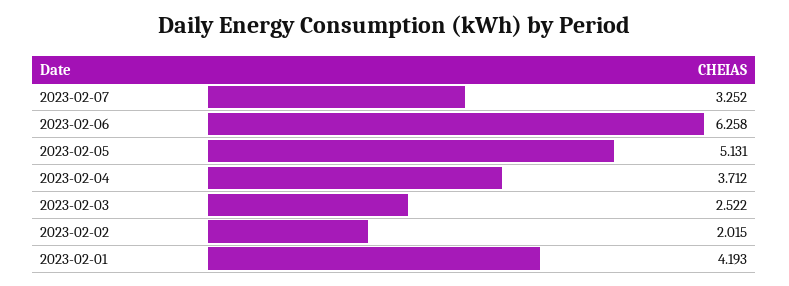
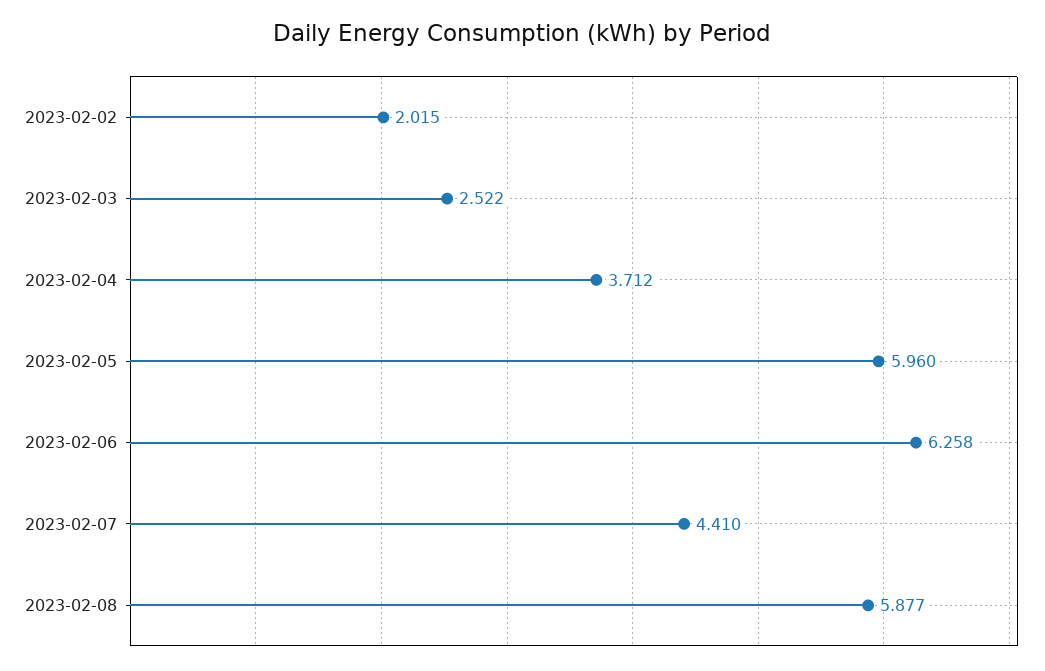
2023-02-07: 3.252 -> 4.41
2023-02-05: 5.131 -> 5.96
2023-02-01: 4.193 -> none
2023-02-08: none -> 5.877

